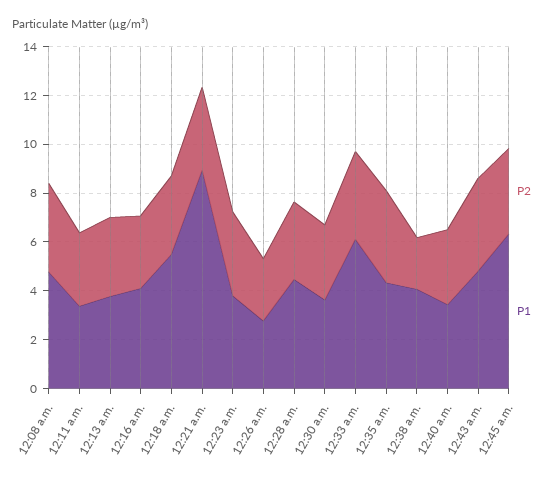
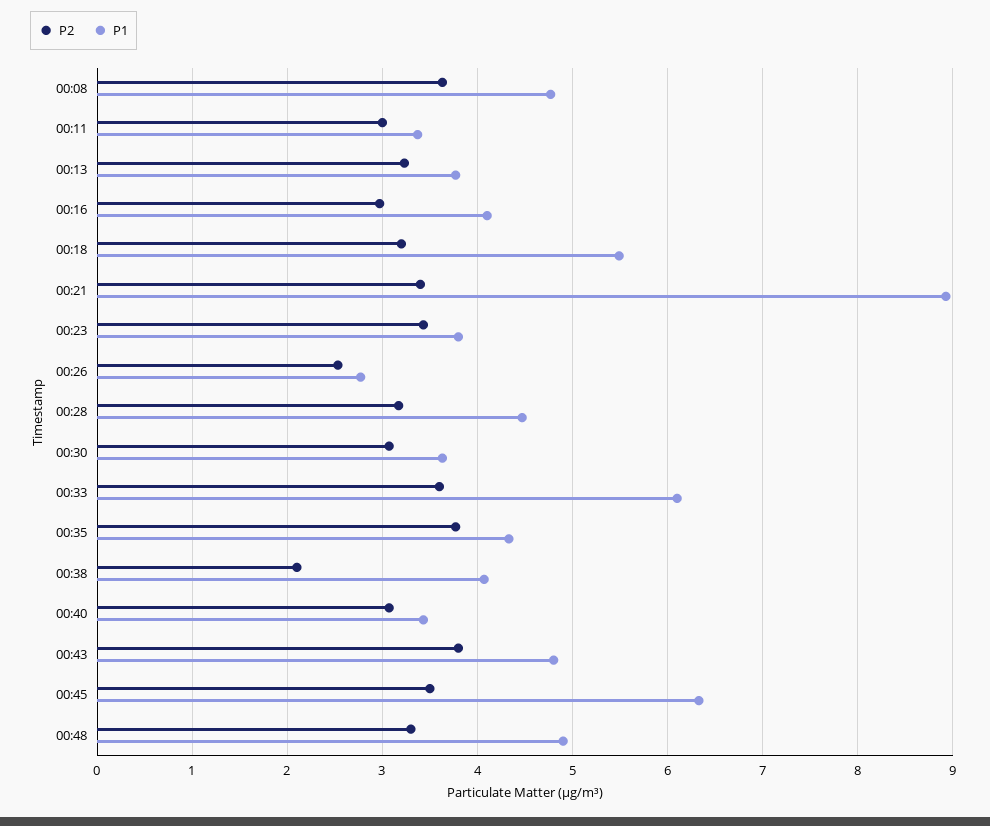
P2, 00:48: none -> 3.3
P1, 00:48: none -> 4.9

